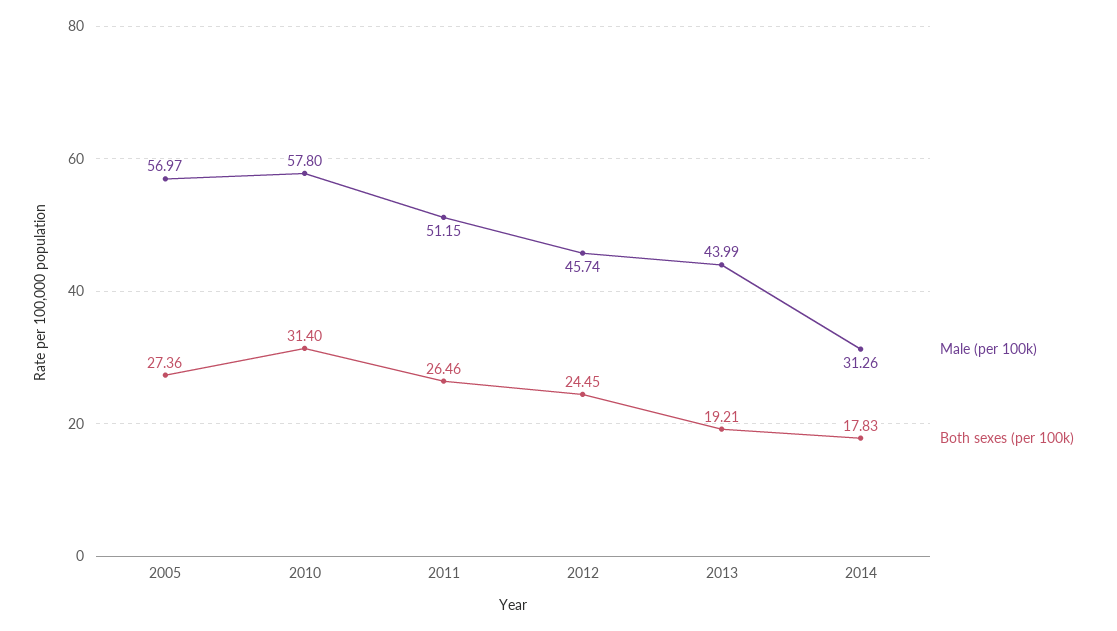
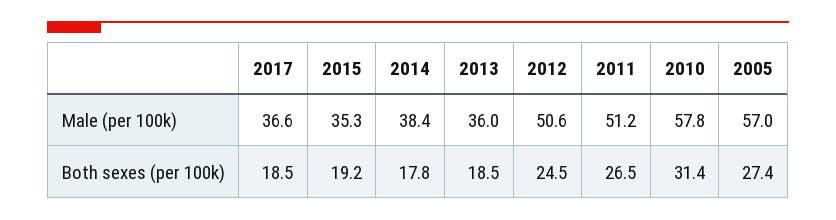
Male (per 100k), 2012: 45.74 -> 50.6
Male (per 100k), 2013: 43.99 -> 36
Both sexes (per 100k), 2013: 19.21 -> 18.5
Male (per 100k), 2014: 31.26 -> 38.4
Male (per 100k), 2017: none -> 36.6
Male (per 100k), 2015: none -> 35.3
Both sexes (per 100k), 2017: none -> 18.5
Both sexes (per 100k), 2015: none -> 19.2

